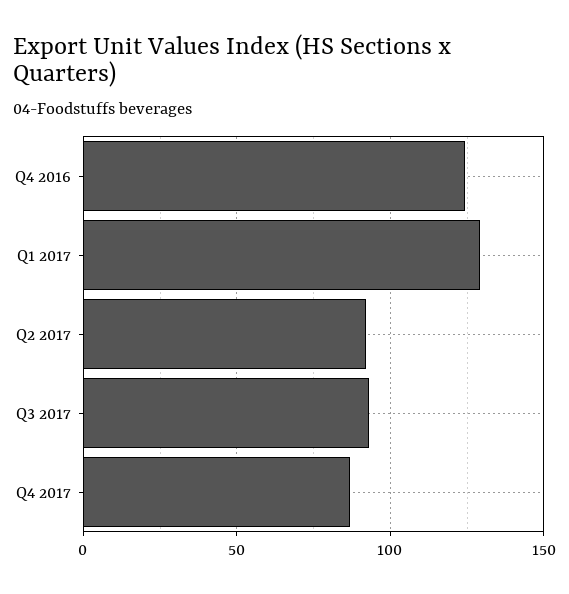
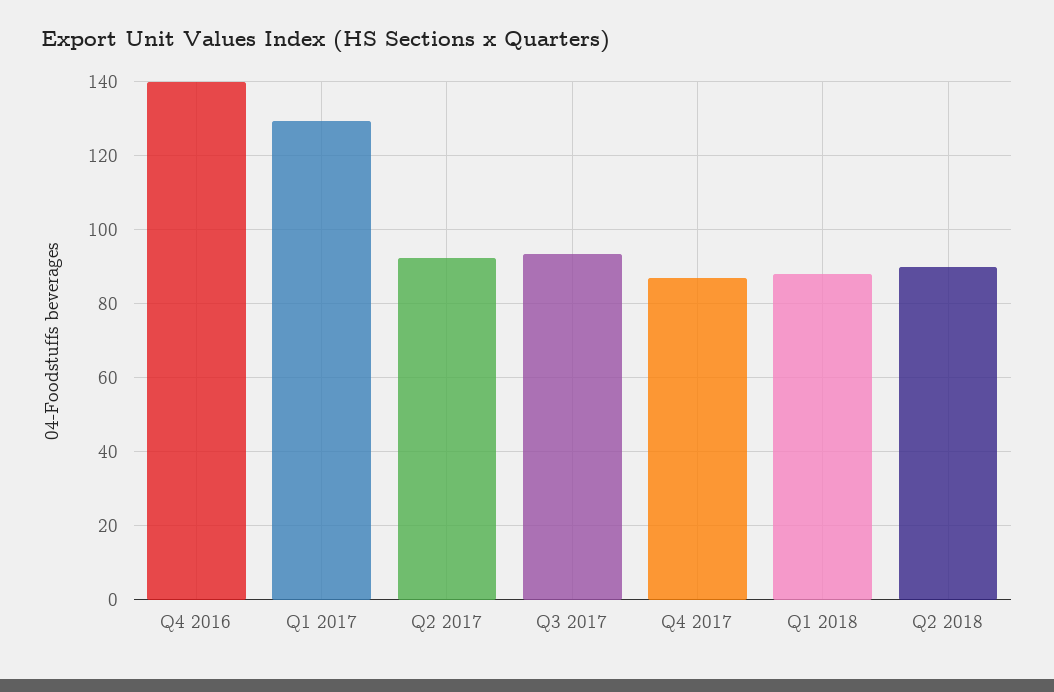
Q4 2016: 125 -> 140
Q1 2018: none -> 88
Q2 2018: none -> 90

